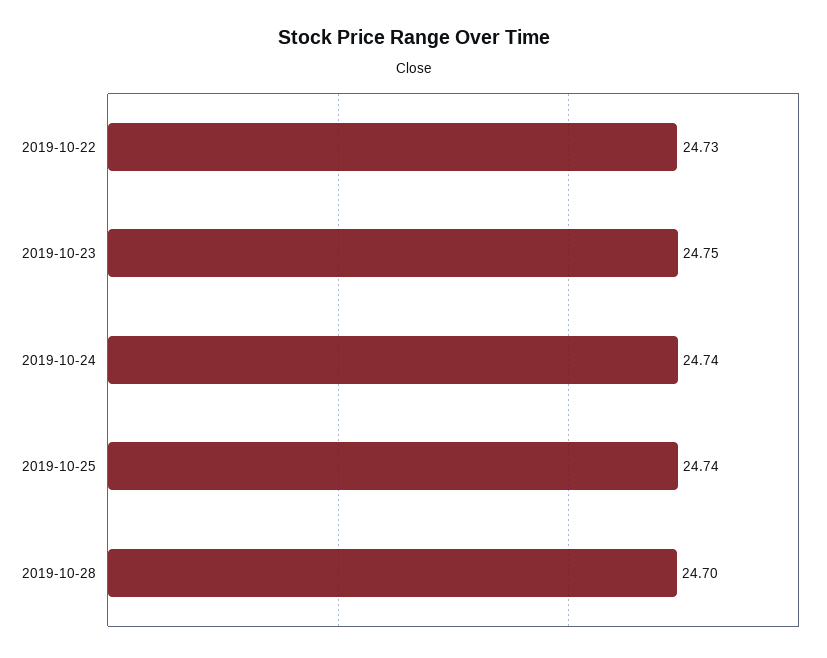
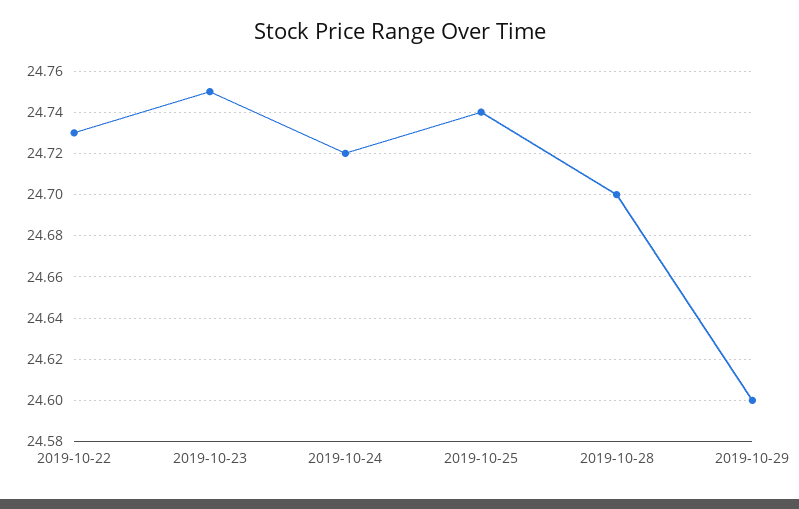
2019-10-24: 24.74 -> 24.72
2019-10-29: none -> 24.6

